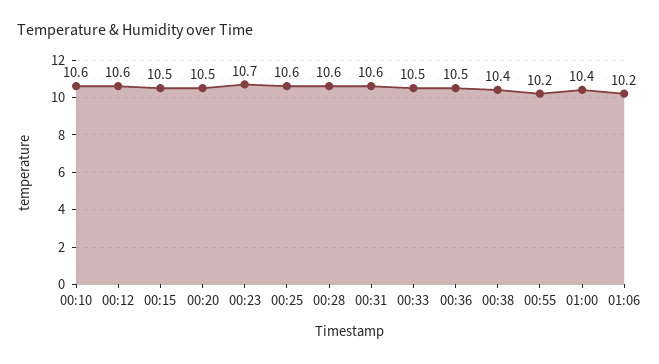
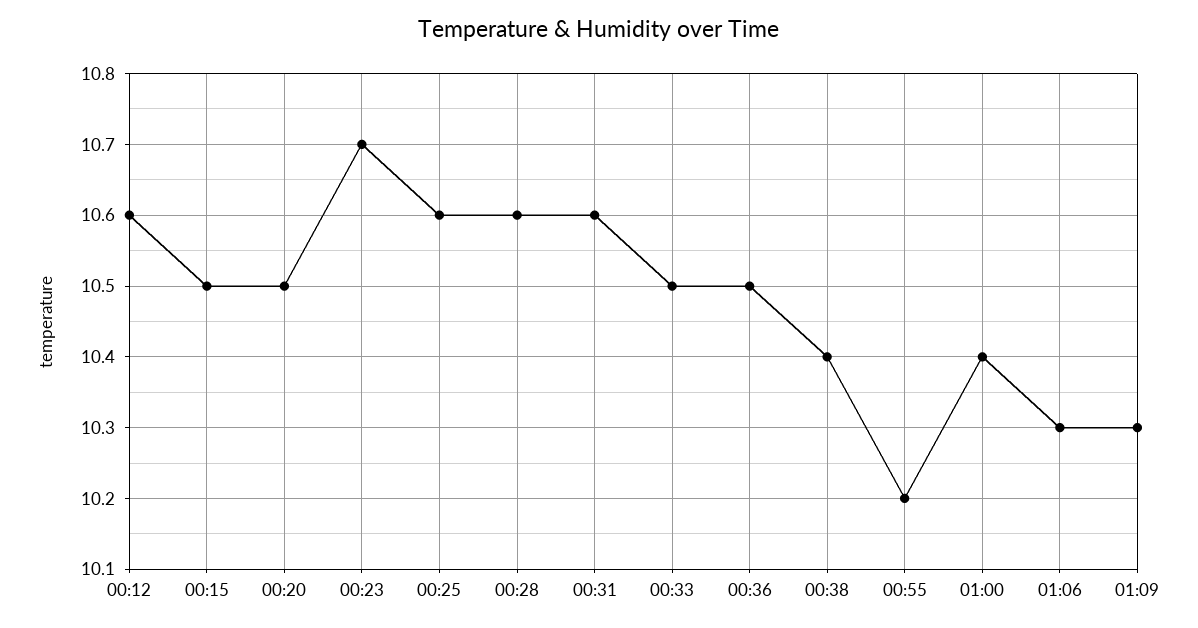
00:10: 10.6 -> none
01:06: 10.2 -> 10.3
01:09: none -> 10.3

